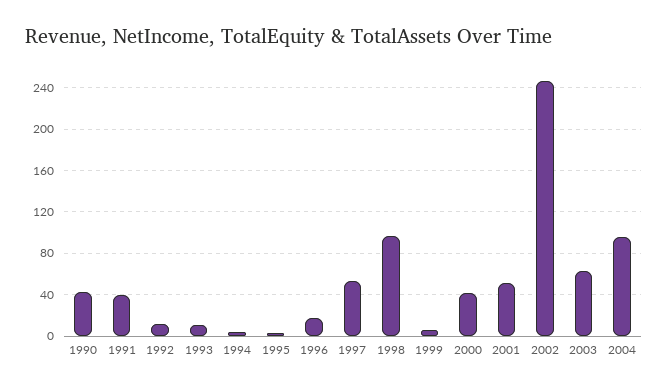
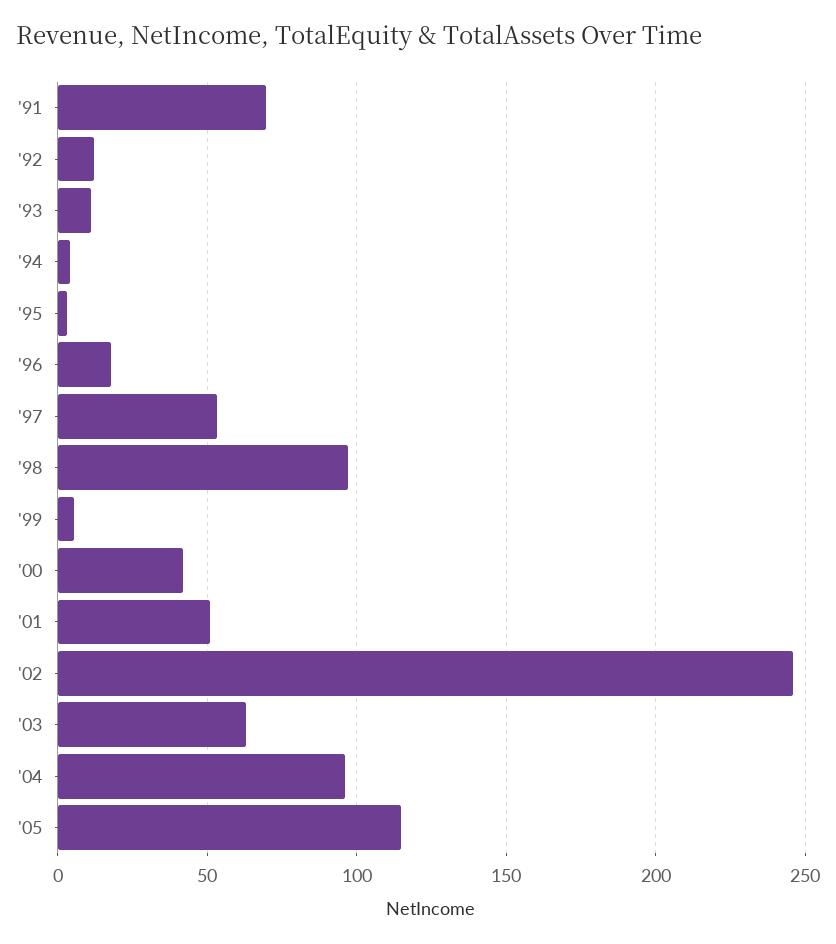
1990: 40 -> none
1991: 40 -> 70
'05: none -> 115

